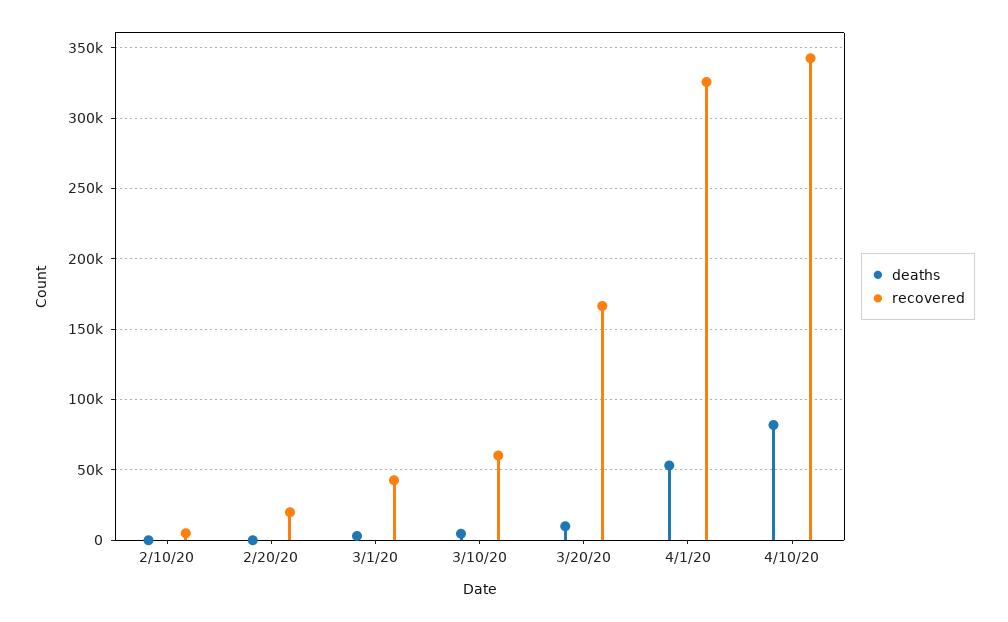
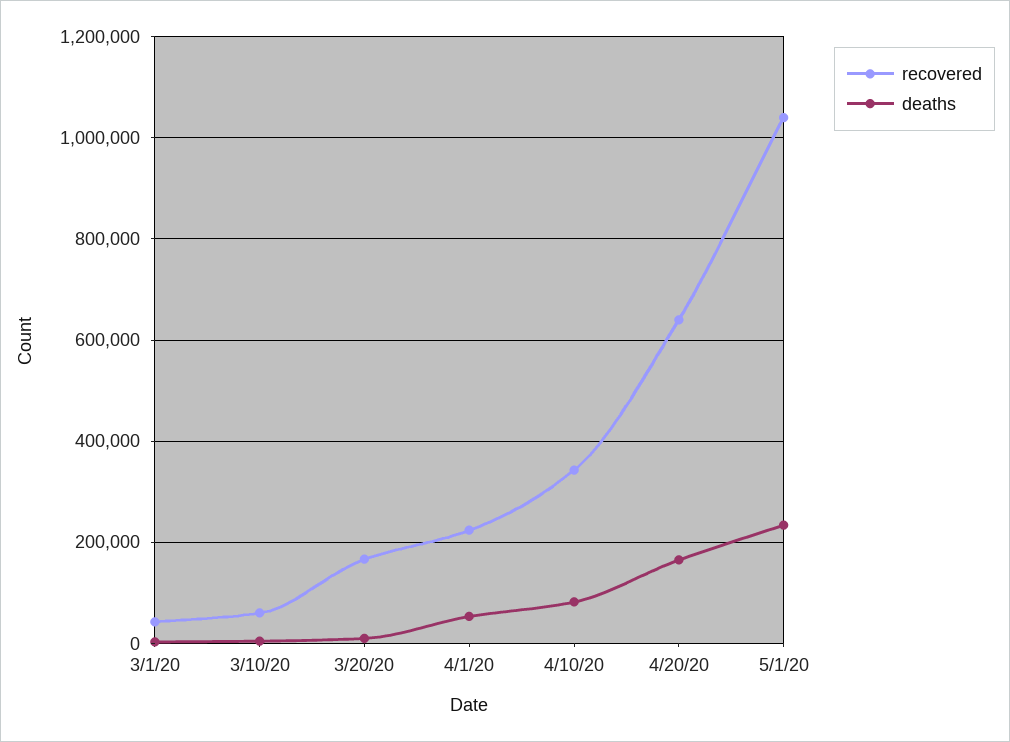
deaths, 2/10/20: 0 -> none
recovered, 2/10/20: 5000 -> none
deaths, 2/20/20: 0 -> none
recovered, 2/20/20: 20000 -> none
recovered, 4/1/20: 325000 -> 220000
recovered, 4/20/20: none -> 640000
deaths, 4/20/20: none -> 160000
recovered, 5/1/20: none -> 1040000
deaths, 5/1/20: none -> 240000

